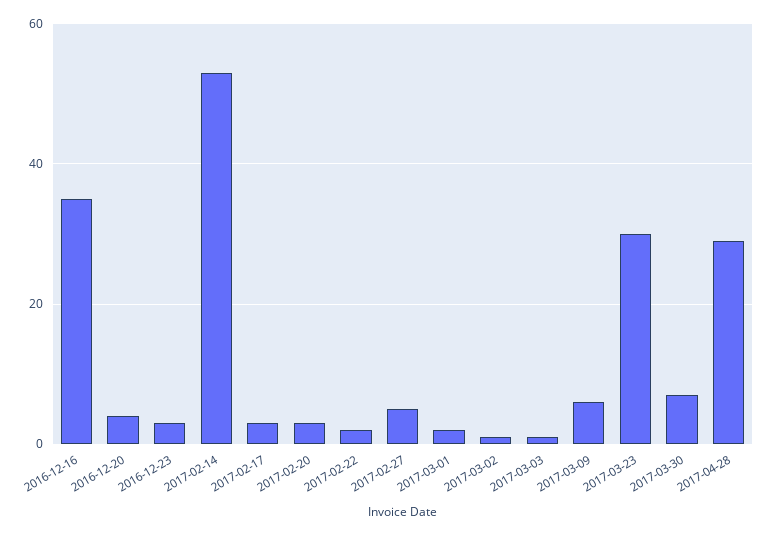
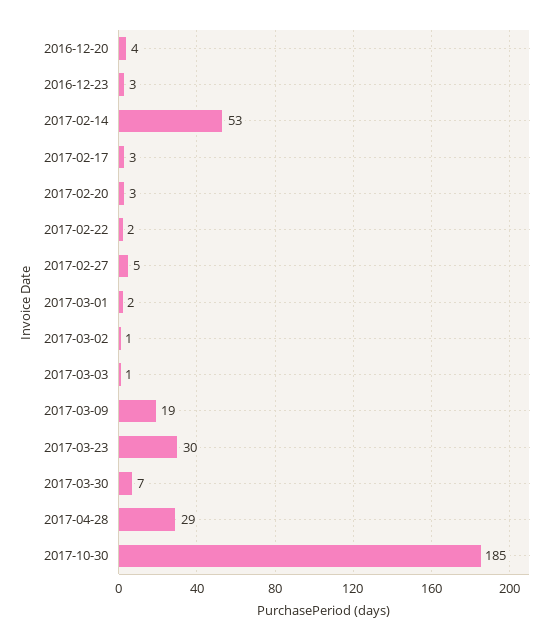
2016-12-16: 35 -> none
2017-03-09: 5 -> 19
2017-10-30: none -> 185

